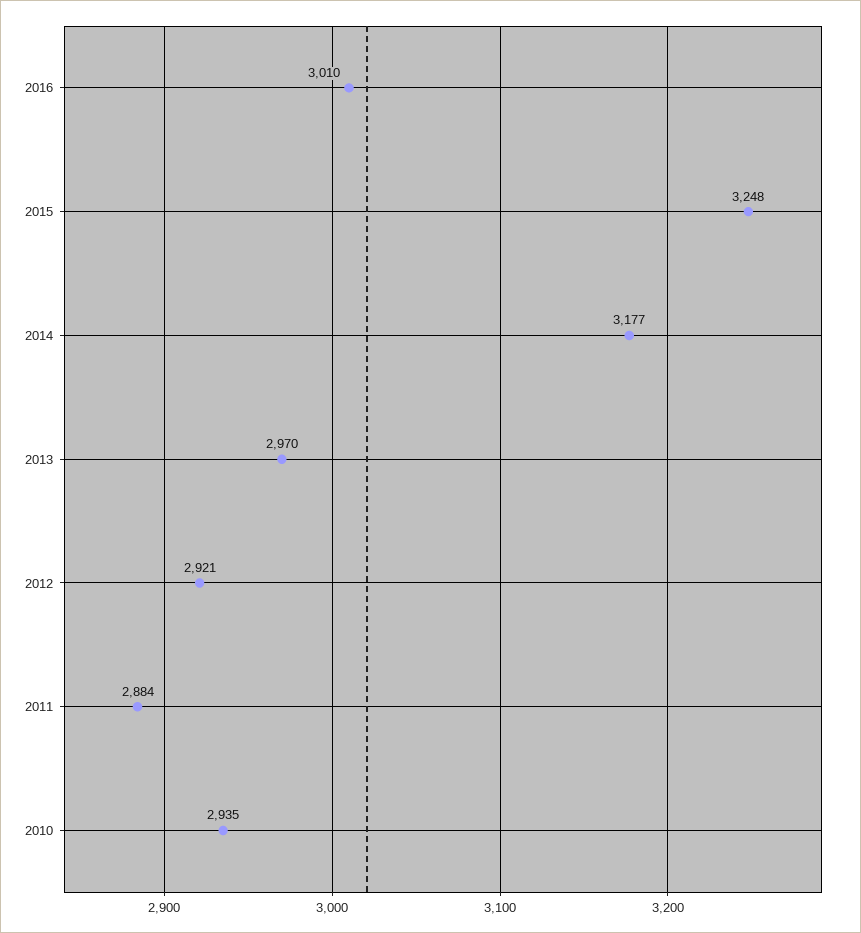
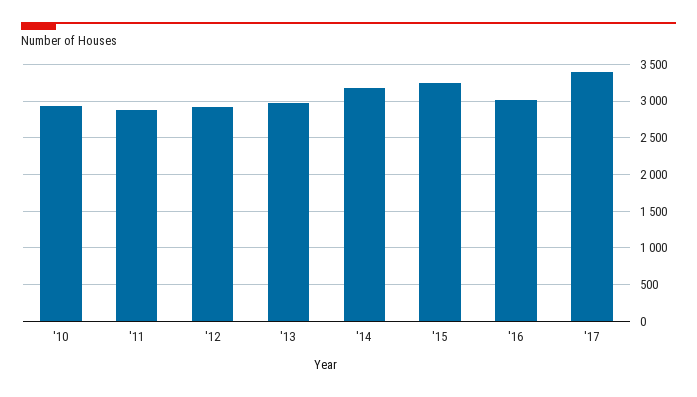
'17: none -> 3400

